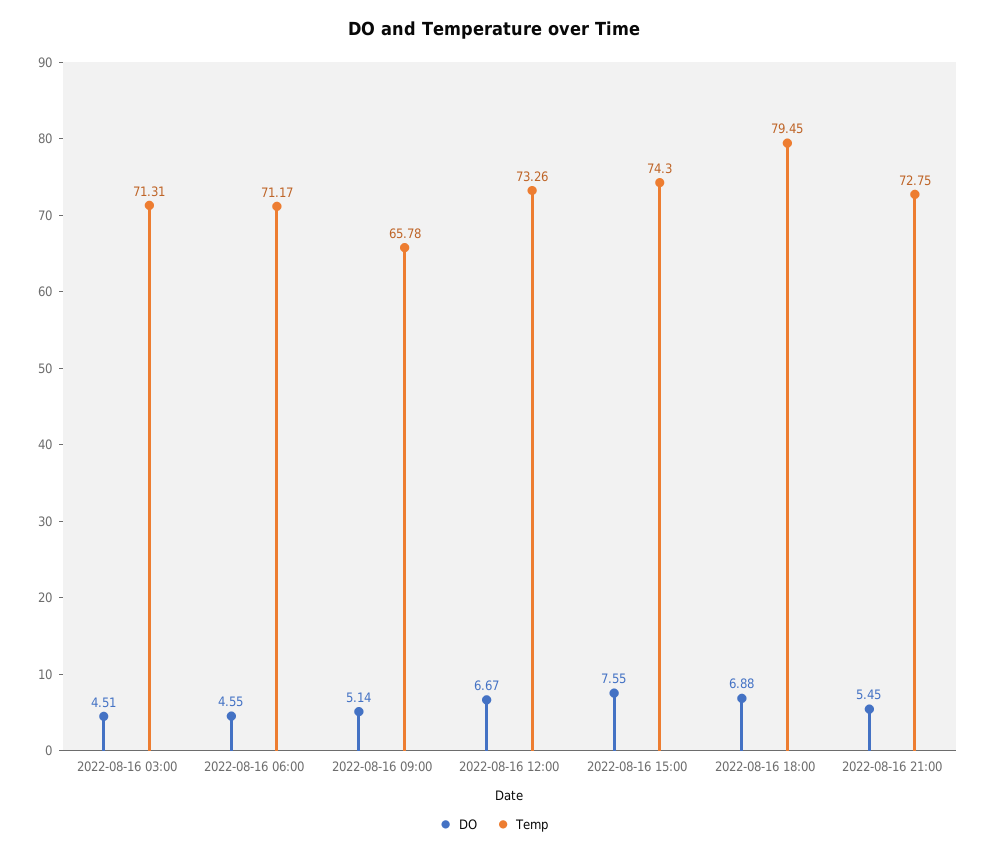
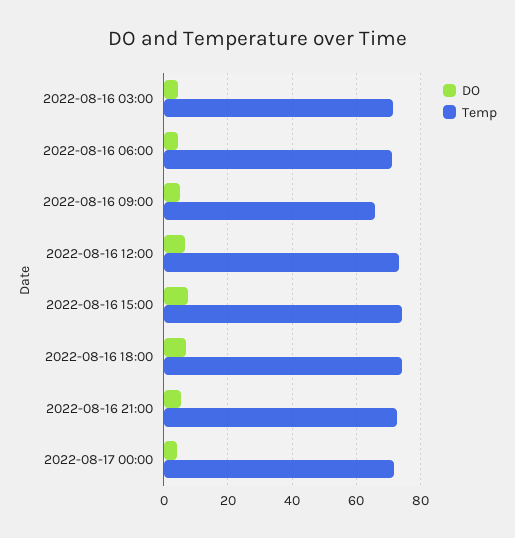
Temp, 2022-08-16 18:00: 79.45 -> 74
DO, 2022-08-17 00:00: none -> 4
Temp, 2022-08-17 00:00: none -> 72

